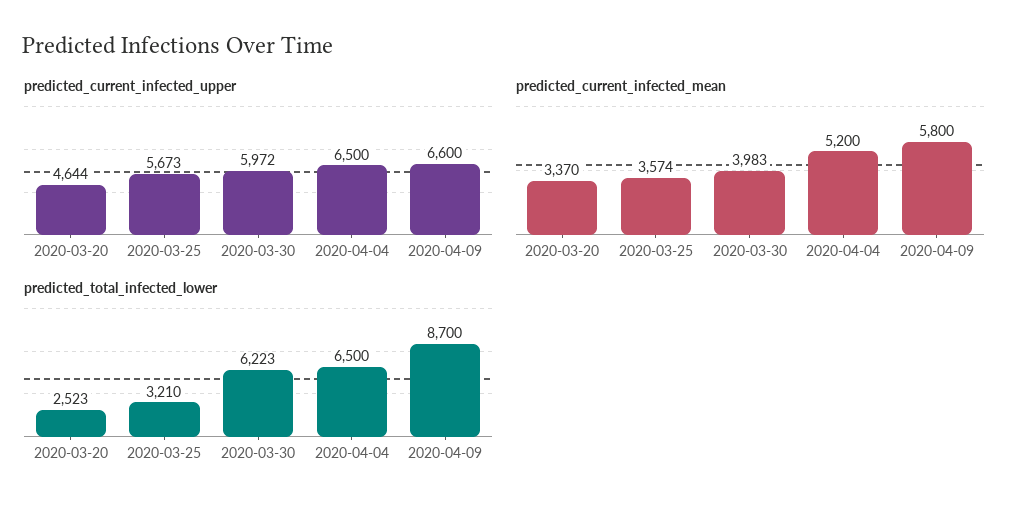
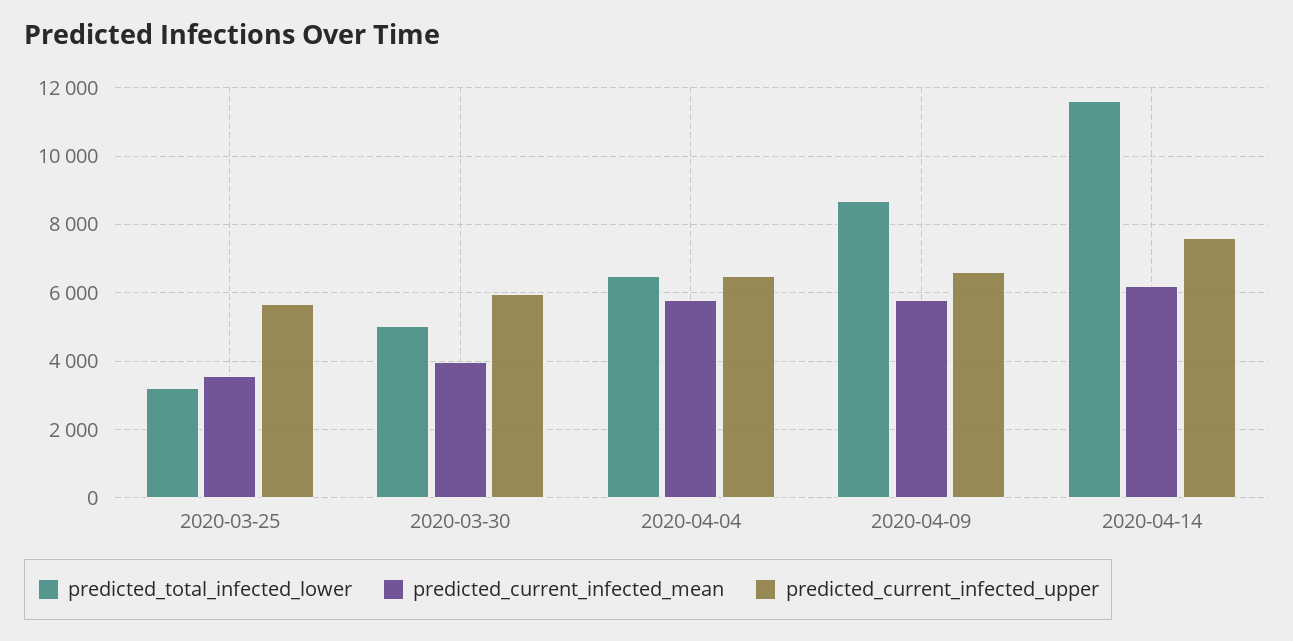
predicted_current_infected_upper, 2020-03-20: 4644 -> none
predicted_current_infected_mean, 2020-03-20: 3370 -> none
predicted_current_infected_mean, 2020-04-04: 5200 -> 5800
predicted_total_infected_lower, 2020-03-20: 2523 -> none
predicted_total_infected_lower, 2020-03-30: 6223 -> 5000
predicted_total_infected_lower, 2020-04-14: none -> 11600
predicted_current_infected_mean, 2020-04-14: none -> 6200
predicted_current_infected_upper, 2020-04-14: none -> 7600

